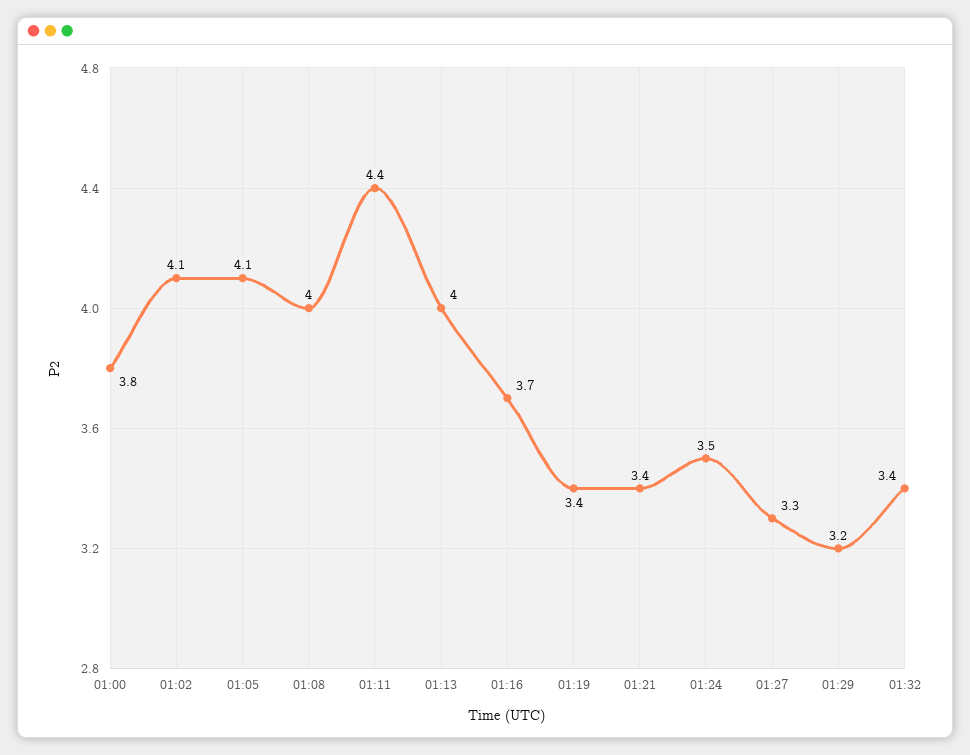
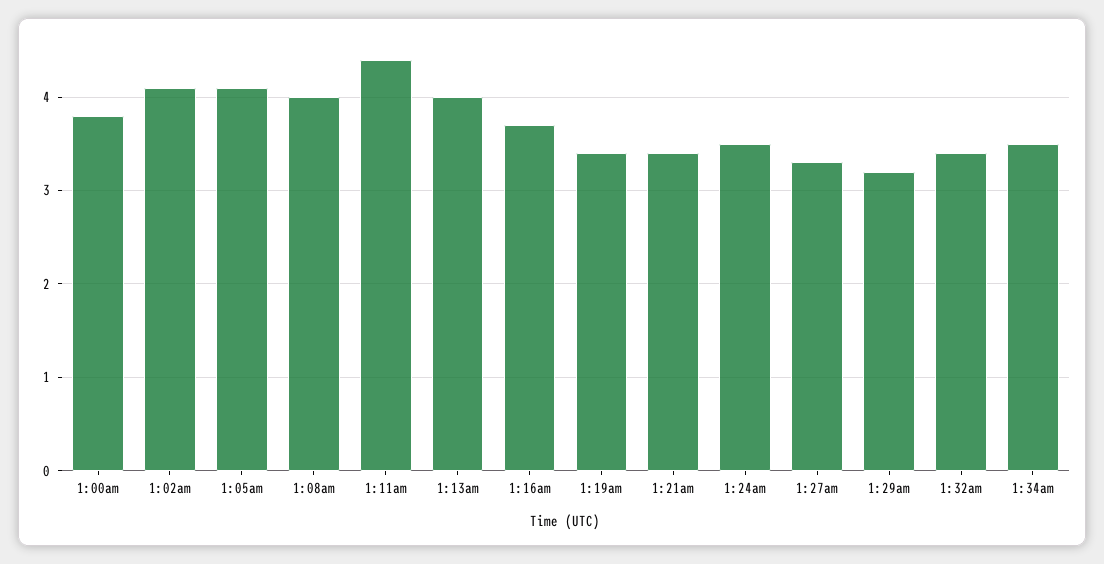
1:34am: none -> 3.5

